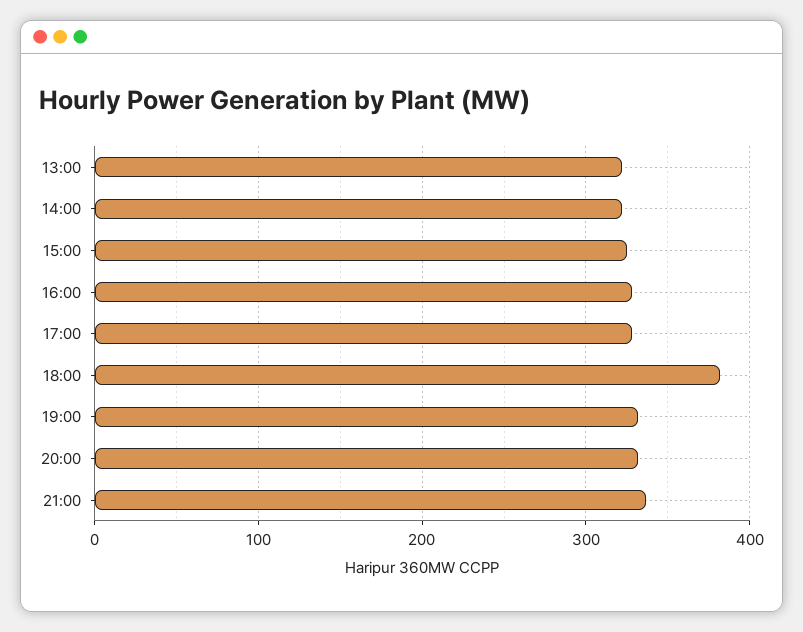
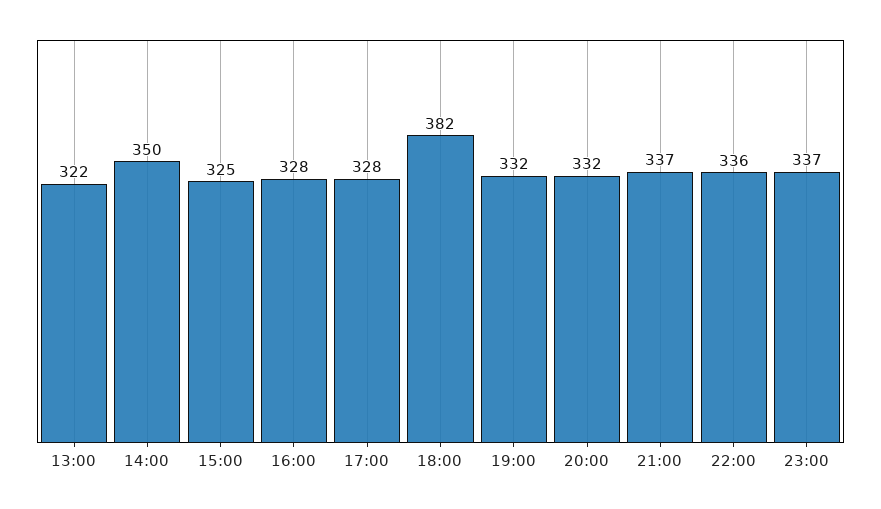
14:00: 320 -> 350
22:00: none -> 336
23:00: none -> 337

